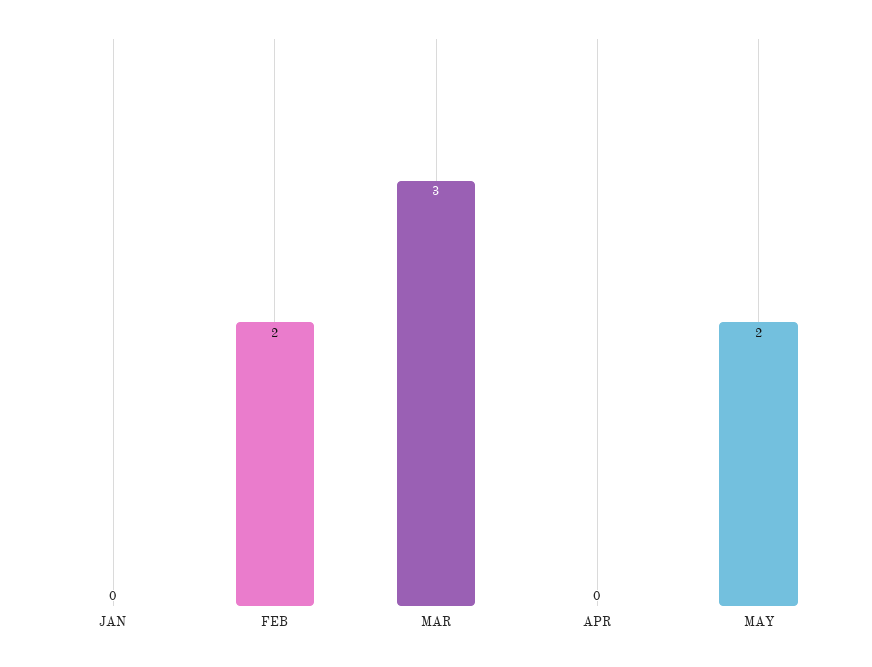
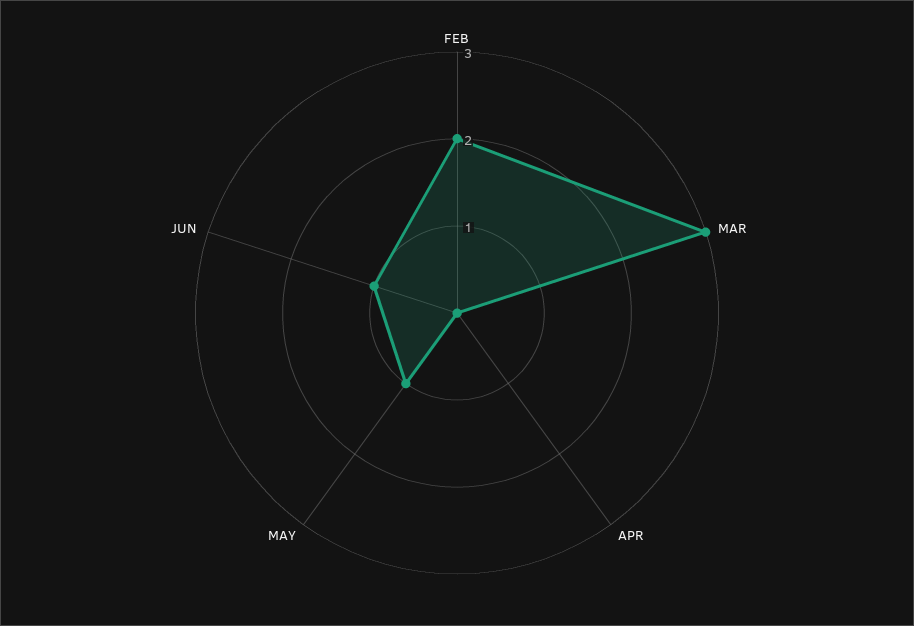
JAN: 0 -> none
MAY: 2 -> 1
JUN: none -> 1

